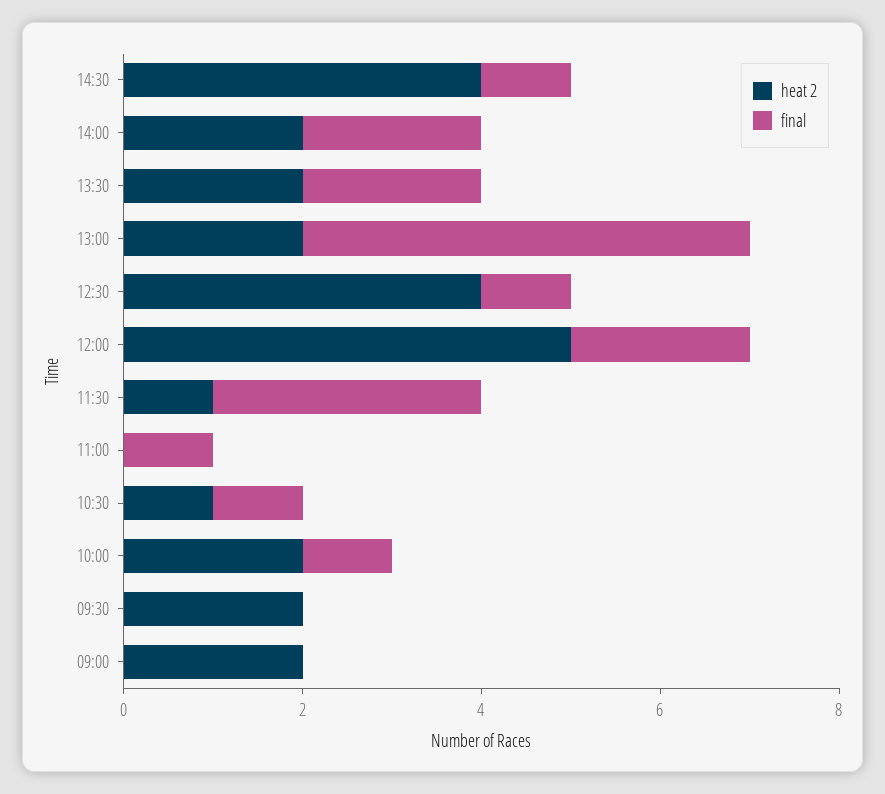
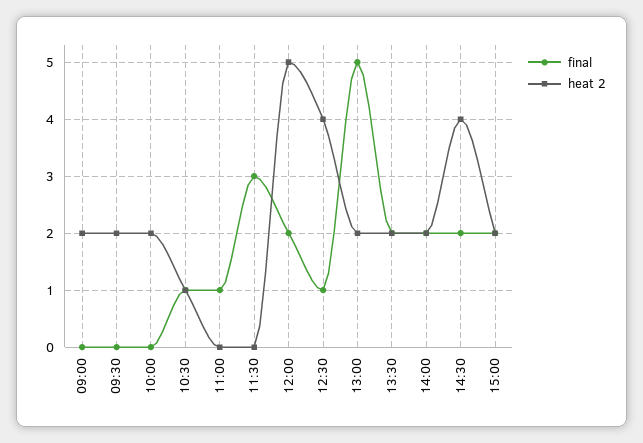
final, 14:30: 1 -> 2
heat 2, 11:30: 1 -> 0
final, 10:00: 1 -> 0
final, 15:00: none -> 2
heat 2, 15:00: none -> 2

